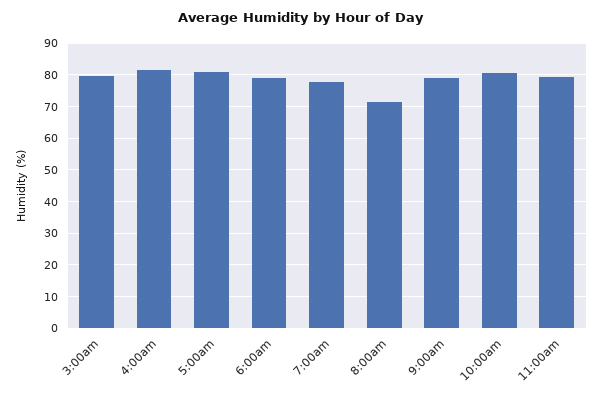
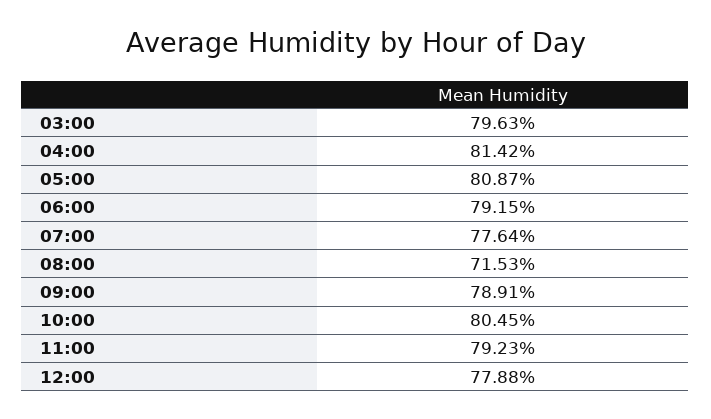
12:00: none -> 77.88

